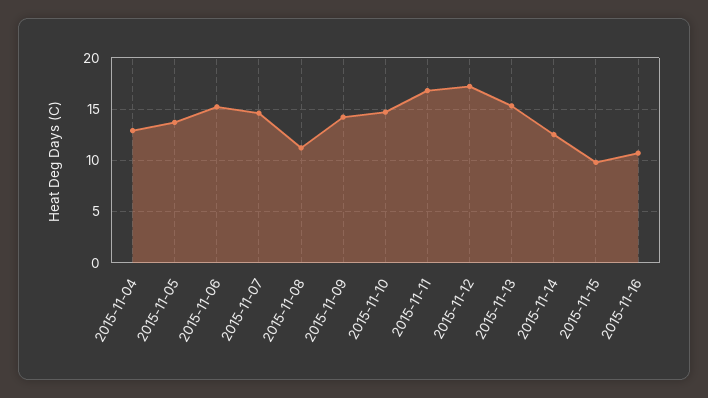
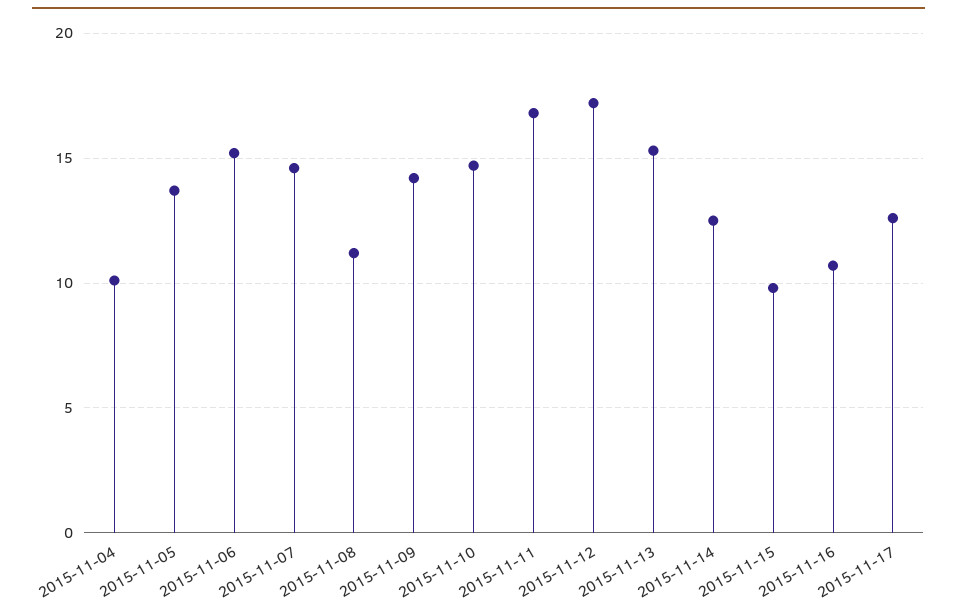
2015-11-04: 13 -> 10
2015-11-17: none -> 12.5

